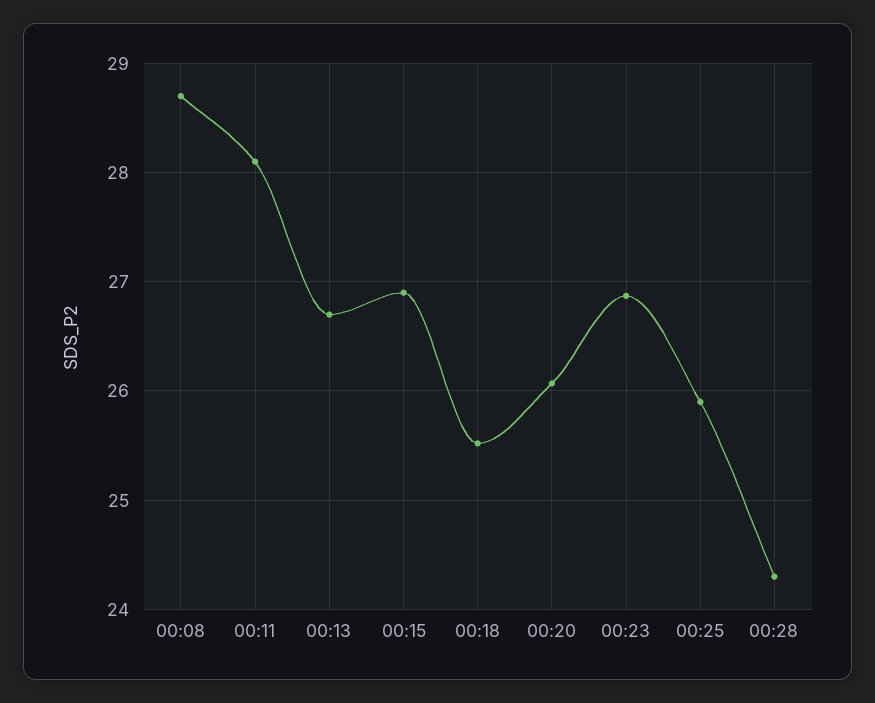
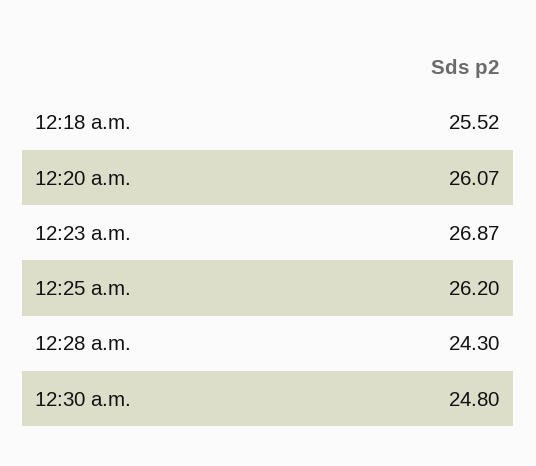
00:08: 28.7 -> none
00:11: 28.1 -> none
00:13: 26.7 -> none
00:15: 26.9 -> none
00:25: 25.9 -> 26.2
12:30 a.m.: none -> 24.8

